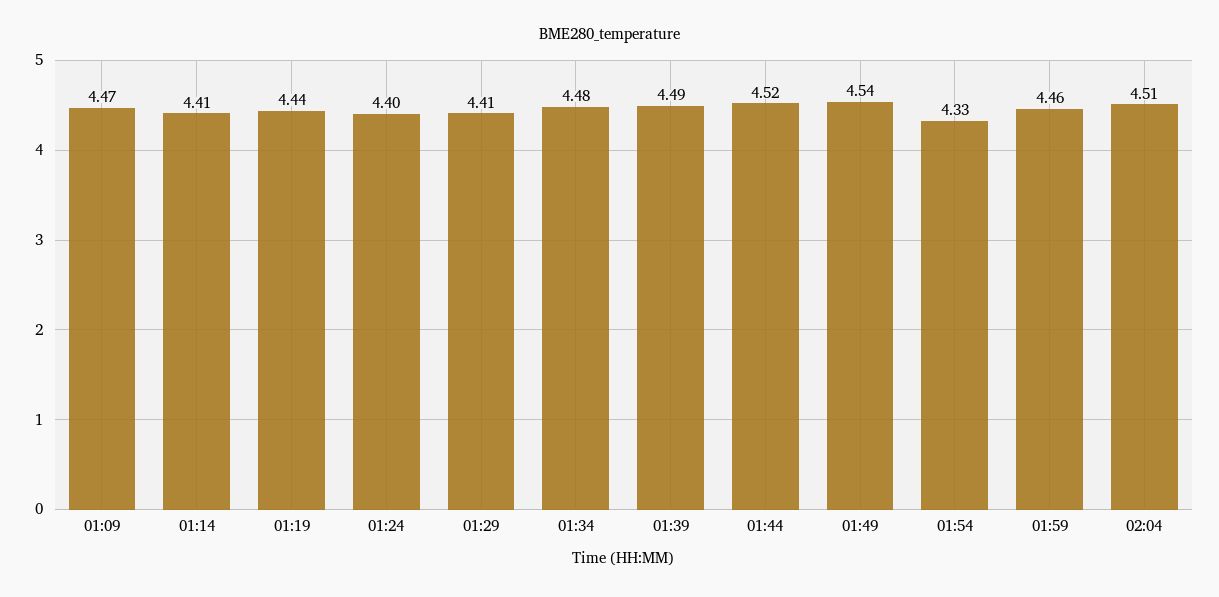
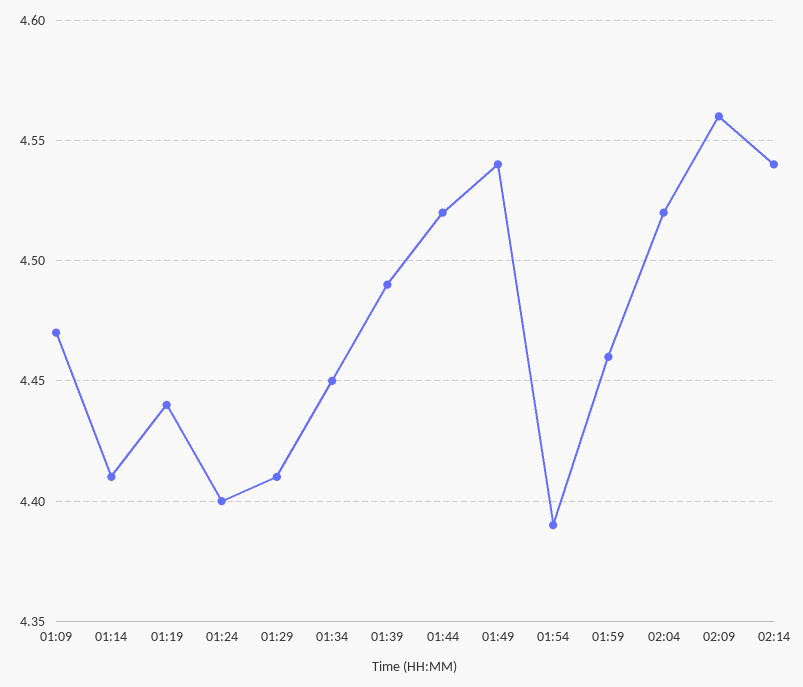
01:34: 4.48 -> 4.45
01:54: 4.33 -> 4.39
02:04: 4.51 -> 4.52
02:09: none -> 4.56
02:14: none -> 4.54

